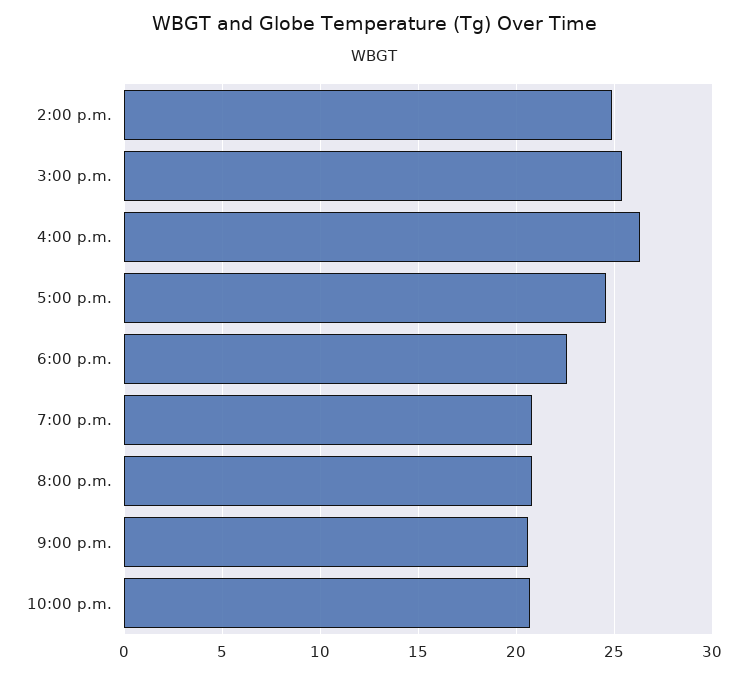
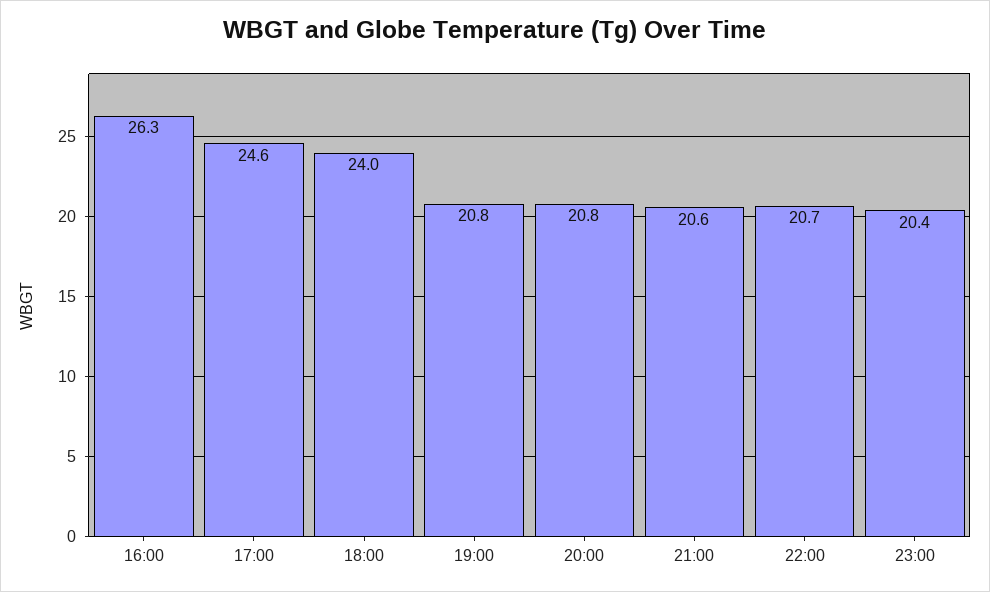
2:00 p.m.: 25 -> none
3:00 p.m.: 25.5 -> none
6:00 p.m.: 22.5 -> 24
23:00: none -> 20.4

